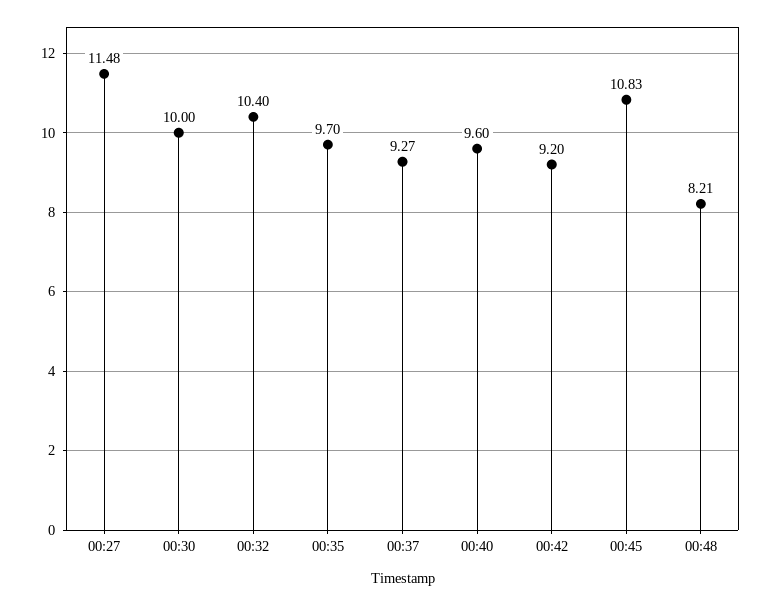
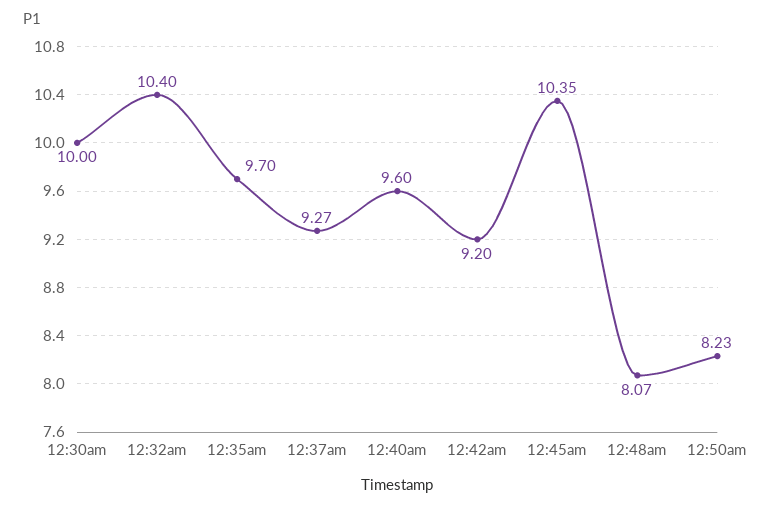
00:27: 11.48 -> none
00:45: 10.83 -> 10.35
00:48: 8.21 -> 8.07
12:50am: none -> 8.23

